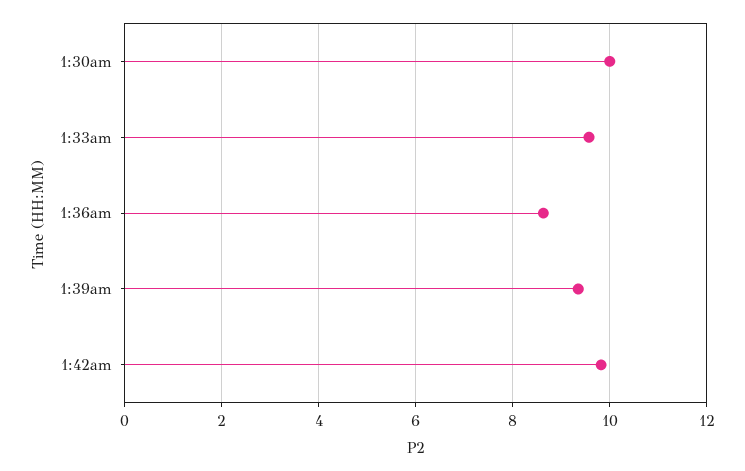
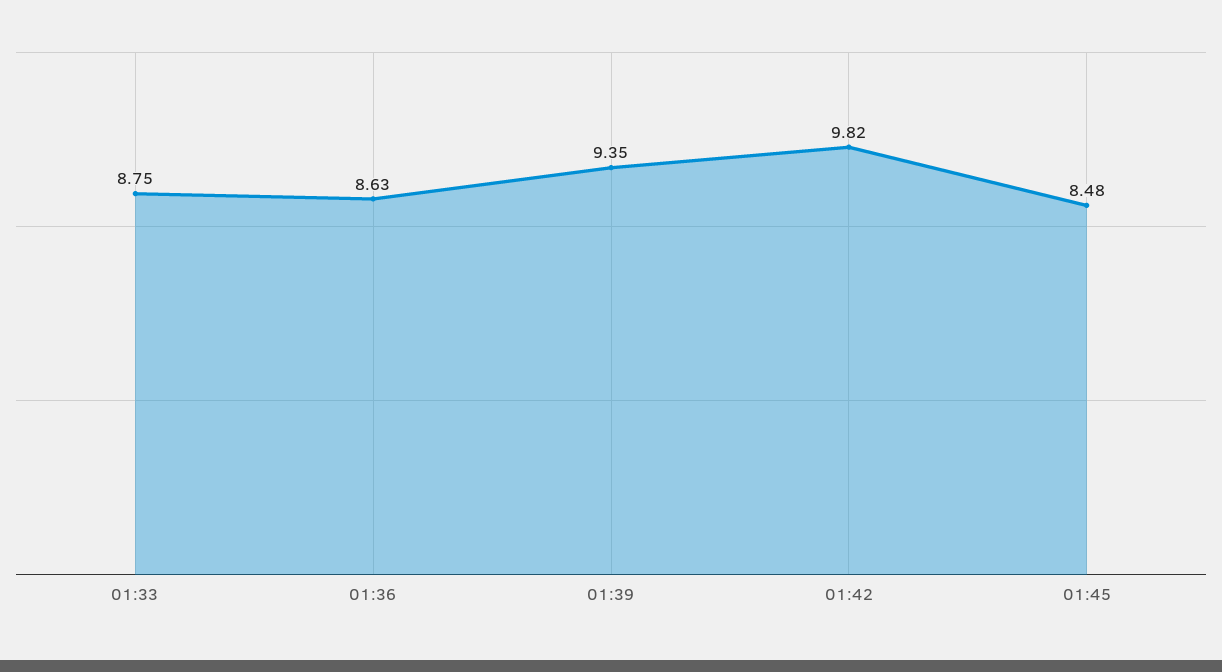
1:30am: 10 -> none
1:33am: 9.6 -> 8.75
01:45: none -> 8.48

